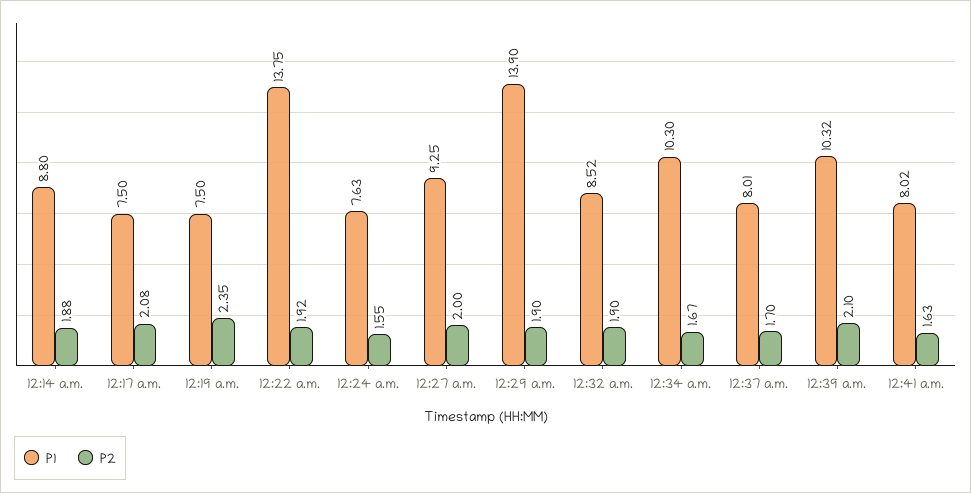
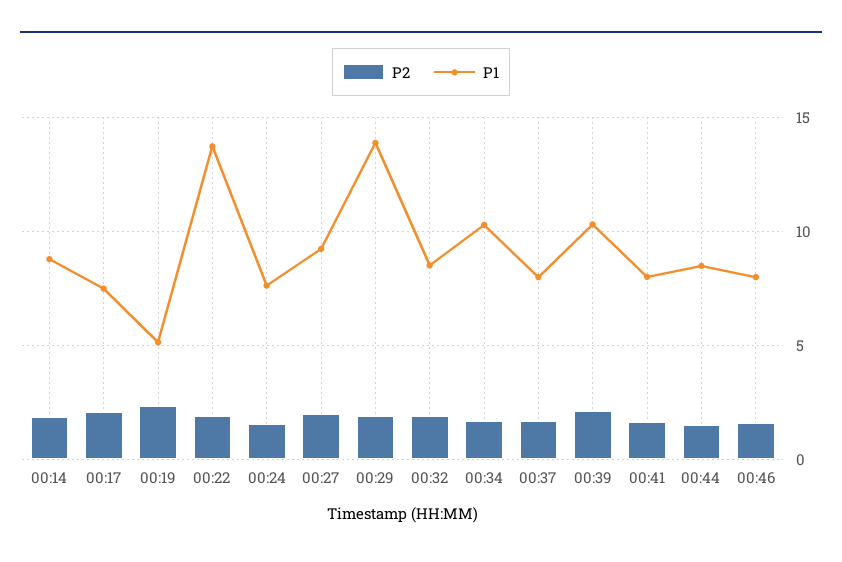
P1, 12:19 a.m.: 7.5 -> 5
P2, 00:44: none -> 1.5
P1, 00:44: none -> 8.5
P2, 00:46: none -> 1.5
P1, 00:46: none -> 8

